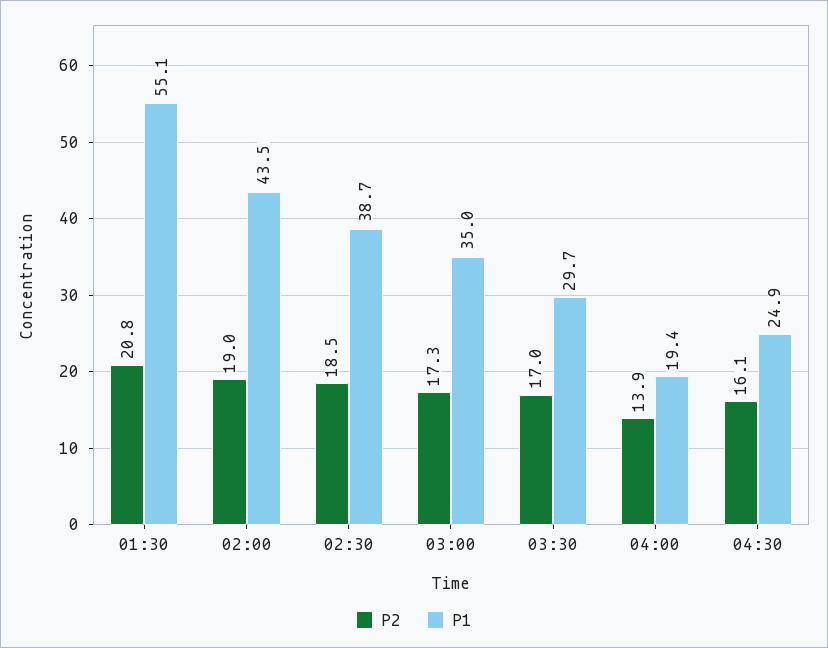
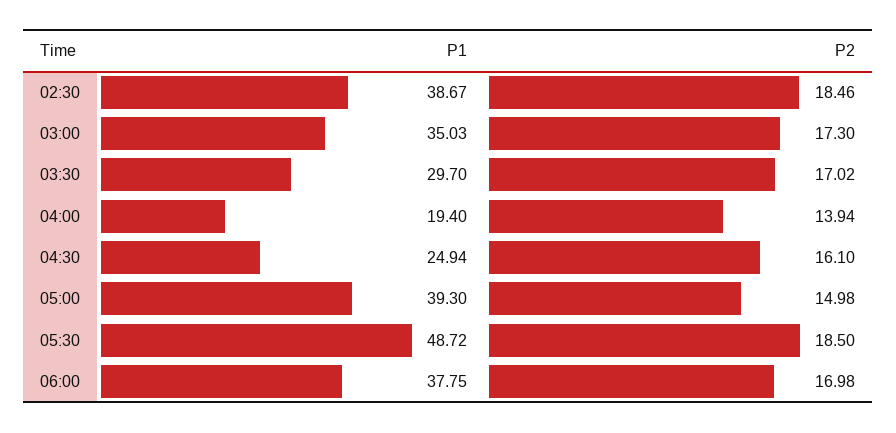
P2, 01:30: 20.8 -> none
P1, 01:30: 55.1 -> none
P2, 02:00: 19 -> none
P1, 02:00: 43.5 -> none
P1, 05:00: none -> 39.3
P2, 05:00: none -> 14.98
P1, 05:30: none -> 48.72
P2, 05:30: none -> 18.5
P1, 06:00: none -> 37.75
P2, 06:00: none -> 16.98

